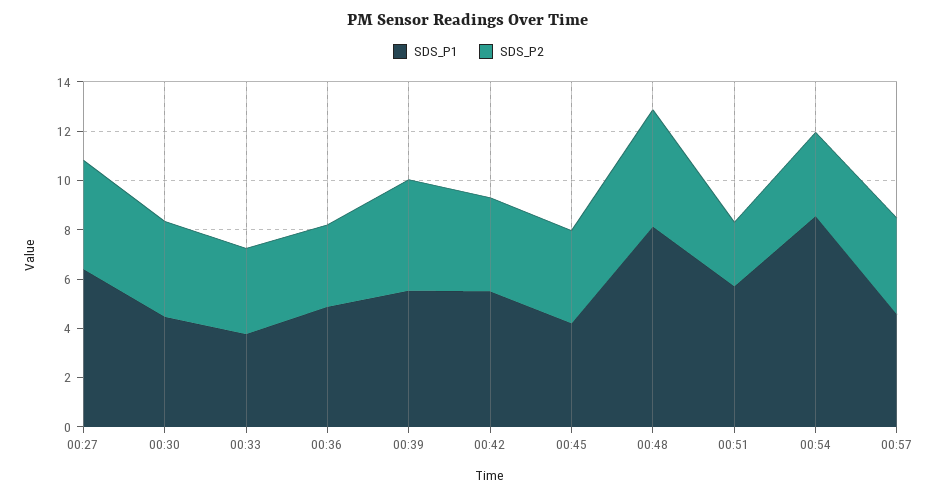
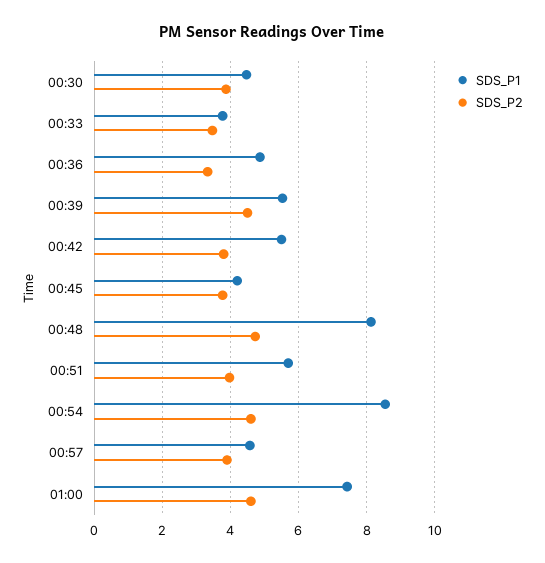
SDS_P1, 00:27: 6.5 -> none
SDS_P2, 00:27: 4.5 -> none
SDS_P2, 00:51: 2.5 -> 4
SDS_P2, 00:54: 3.5 -> 4.6
SDS_P1, 01:00: none -> 7.4
SDS_P2, 01:00: none -> 4.6

